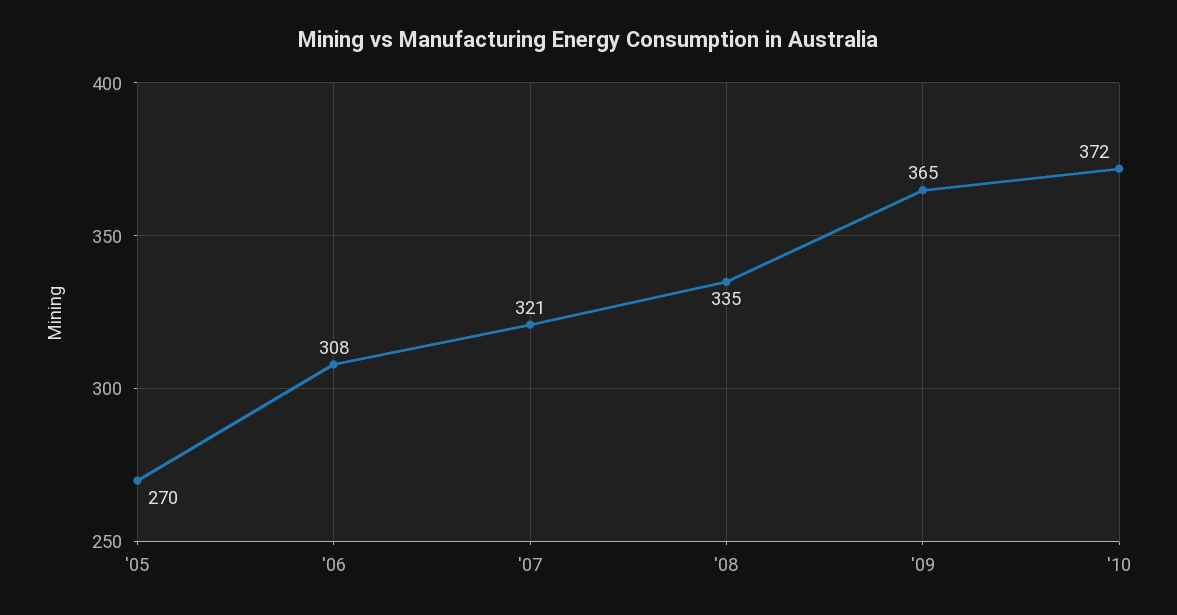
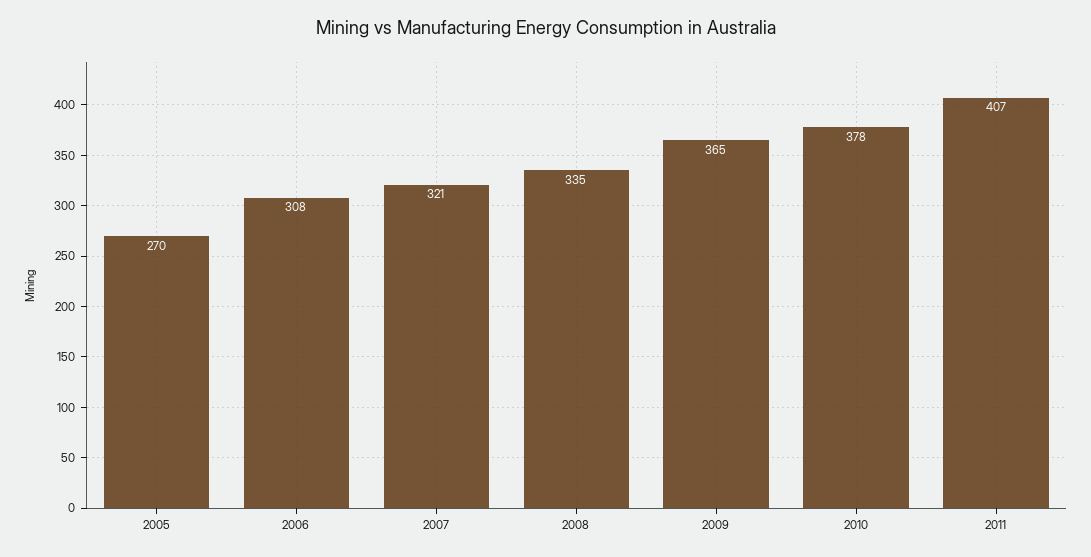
'10: 372 -> 378
2011: none -> 407

